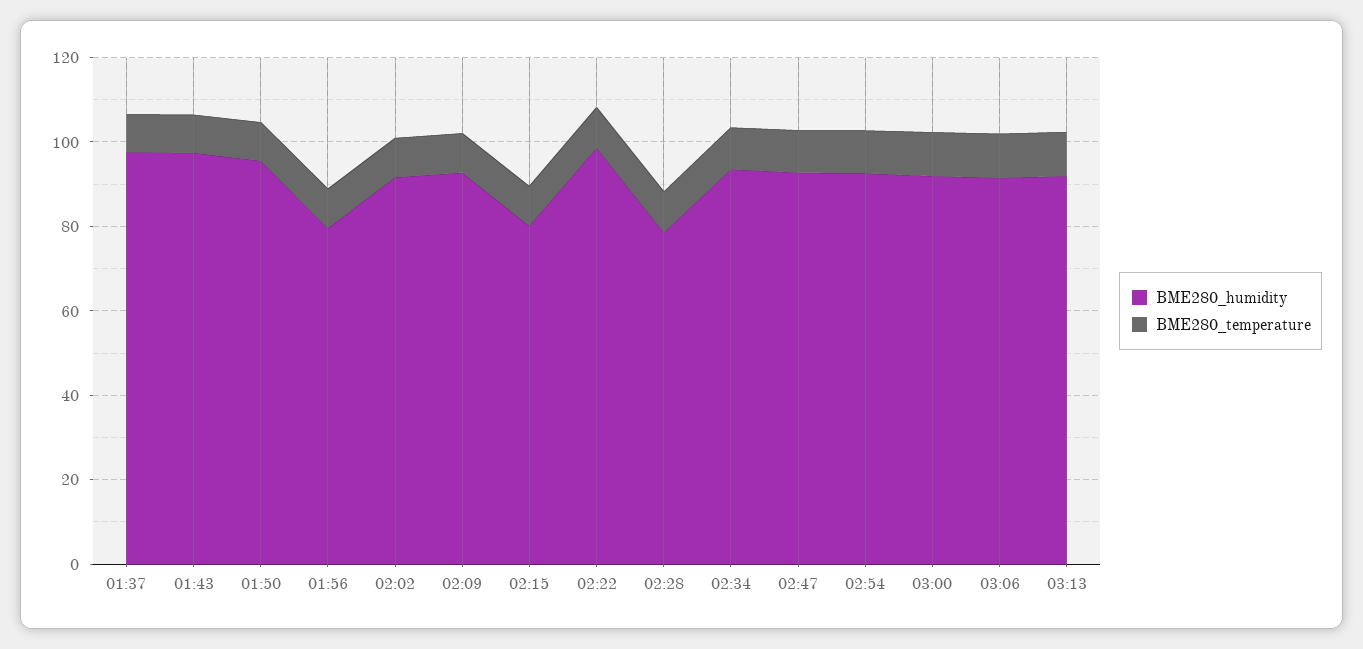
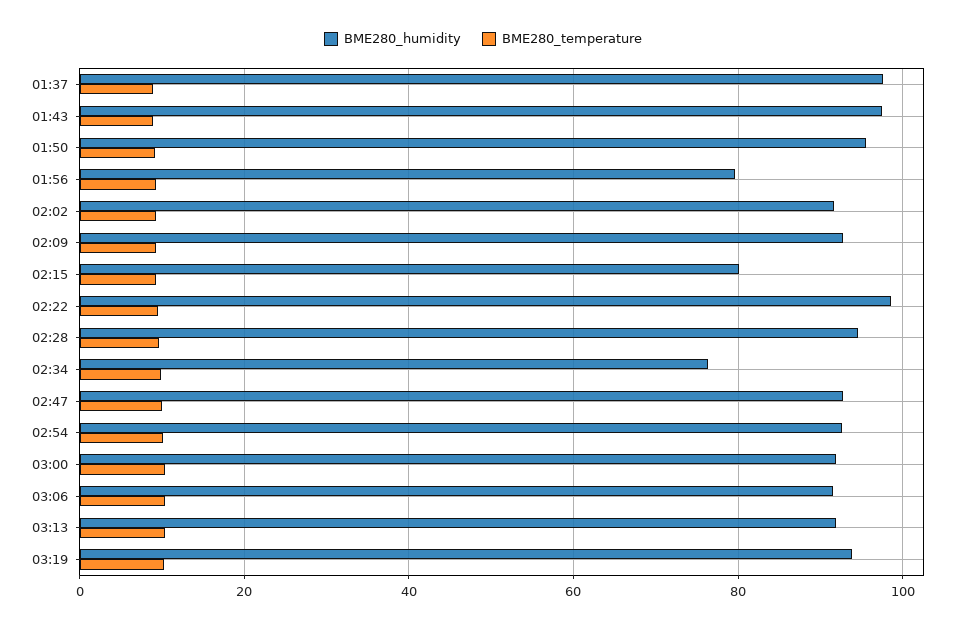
BME280_humidity, 02:28: 80 -> 94
BME280_humidity, 02:34: 95 -> 76
BME280_humidity, 03:19: none -> 94
BME280_temperature, 03:19: none -> 10

